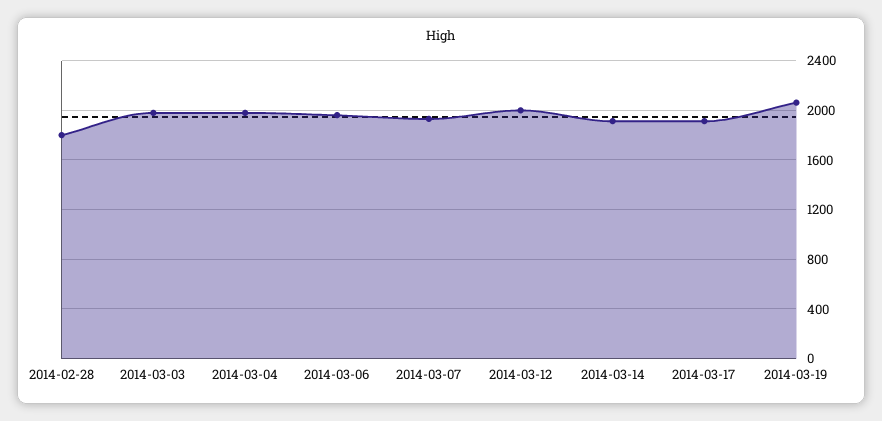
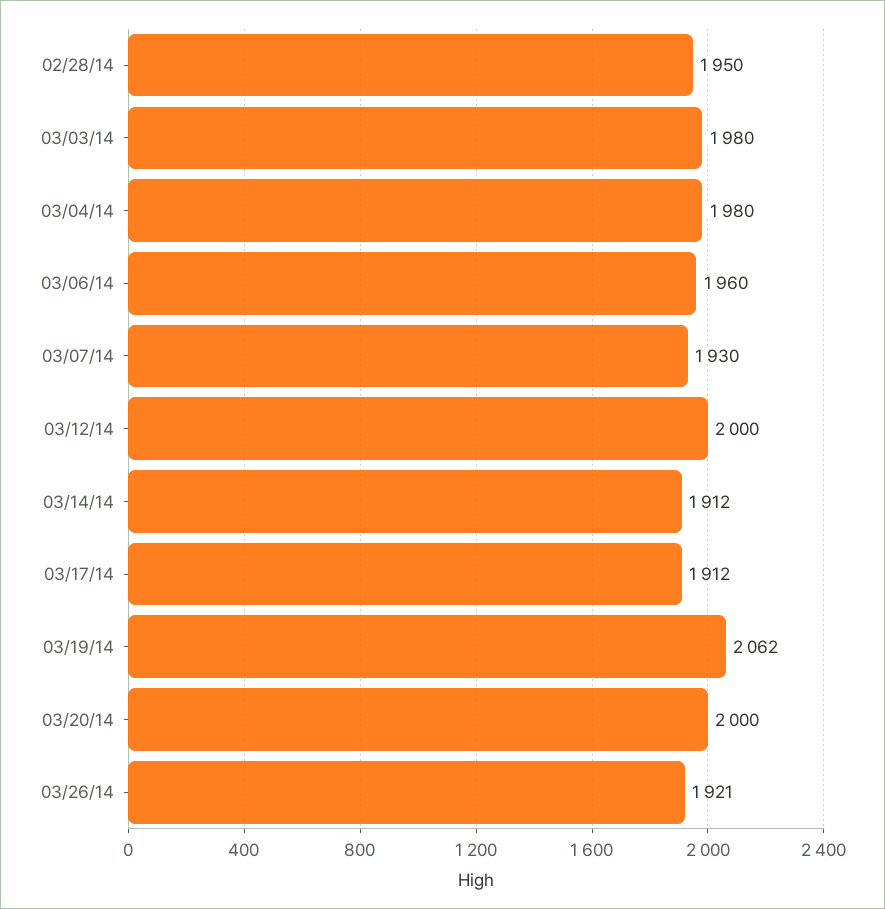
2014-02-28: 1800 -> 1950
03/20/14: none -> 2000
03/26/14: none -> 1921

